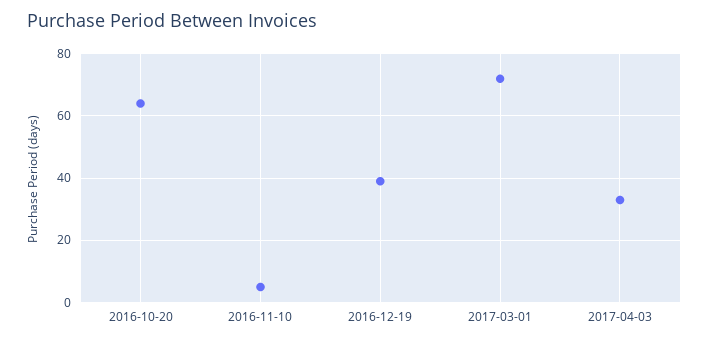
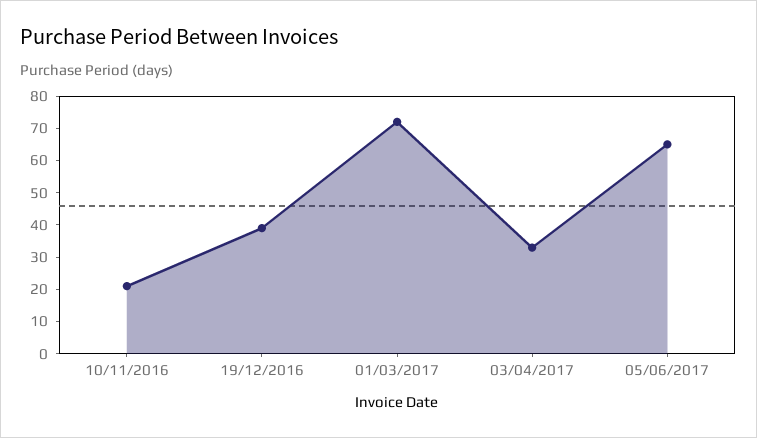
2016-10-20: 65 -> none
2016-11-10: 5 -> 20
05/06/2017: none -> 65

